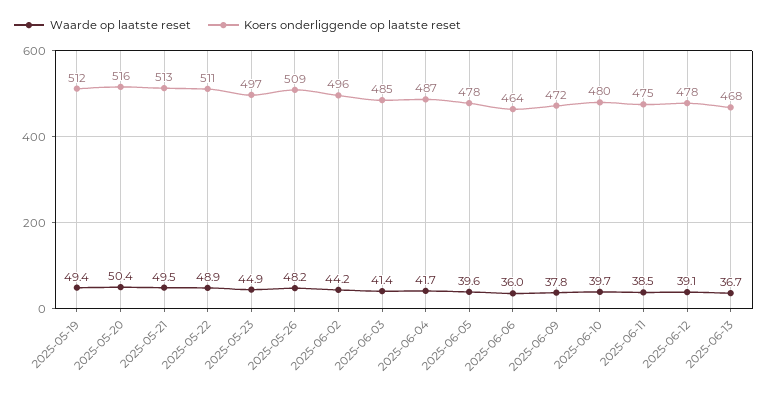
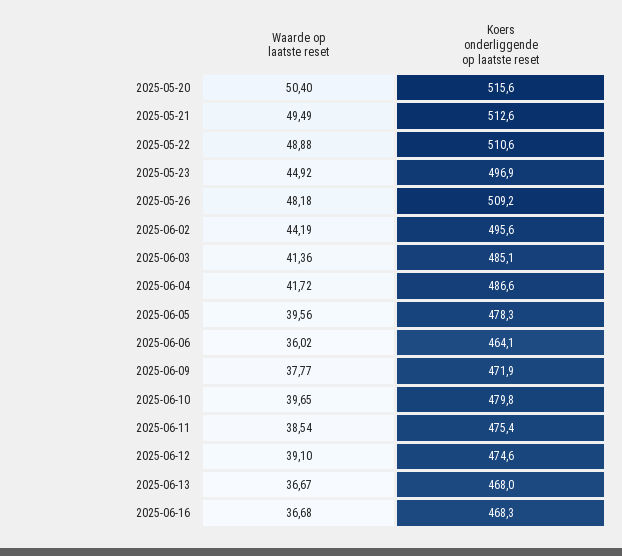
Waarde op laatste reset, 2025-05-19: 49.4 -> none
Koers onderliggende op laatste reset, 2025-05-19: 512 -> none
Koers onderliggende op laatste reset, 2025-06-12: 478 -> 474.6
Waarde op laatste reset, 2025-06-16: none -> 36.68
Koers onderliggende op laatste reset, 2025-06-16: none -> 468.3

